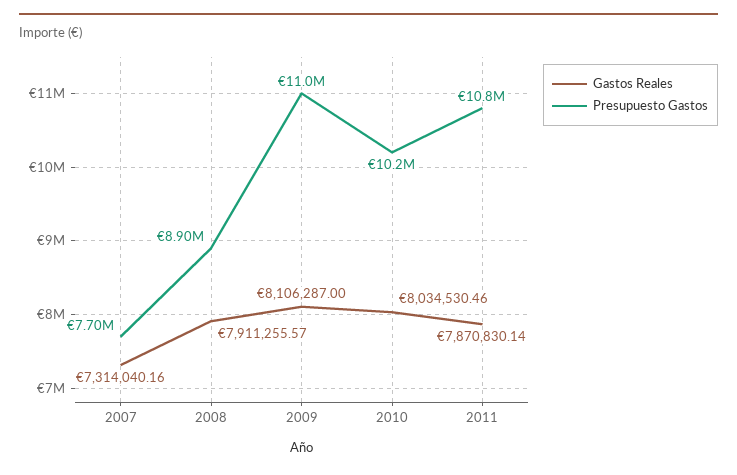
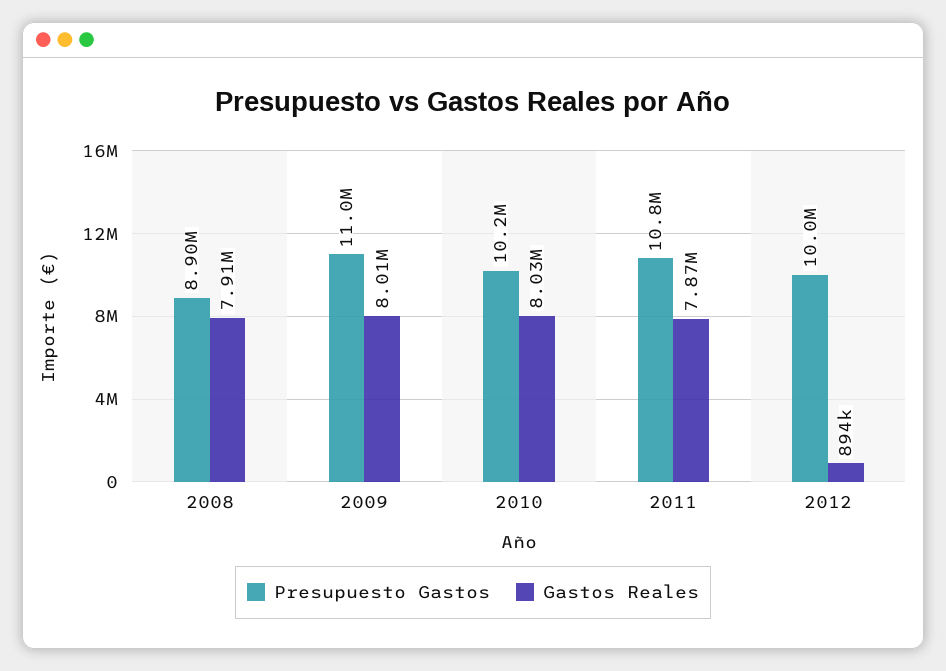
Gastos Reales, 2007: 7314040.16 -> none
Presupuesto Gastos, 2007: 7700000 -> none
Gastos Reales, 2009: 8106287 -> 8010000
Presupuesto Gastos, 2012: none -> 10000000
Gastos Reales, 2012: none -> 894000

